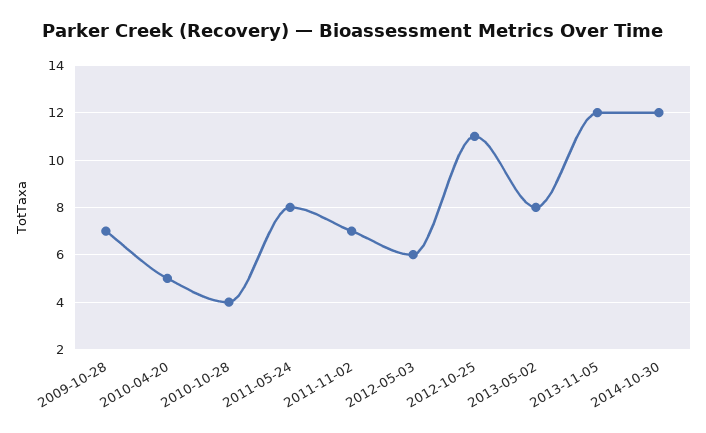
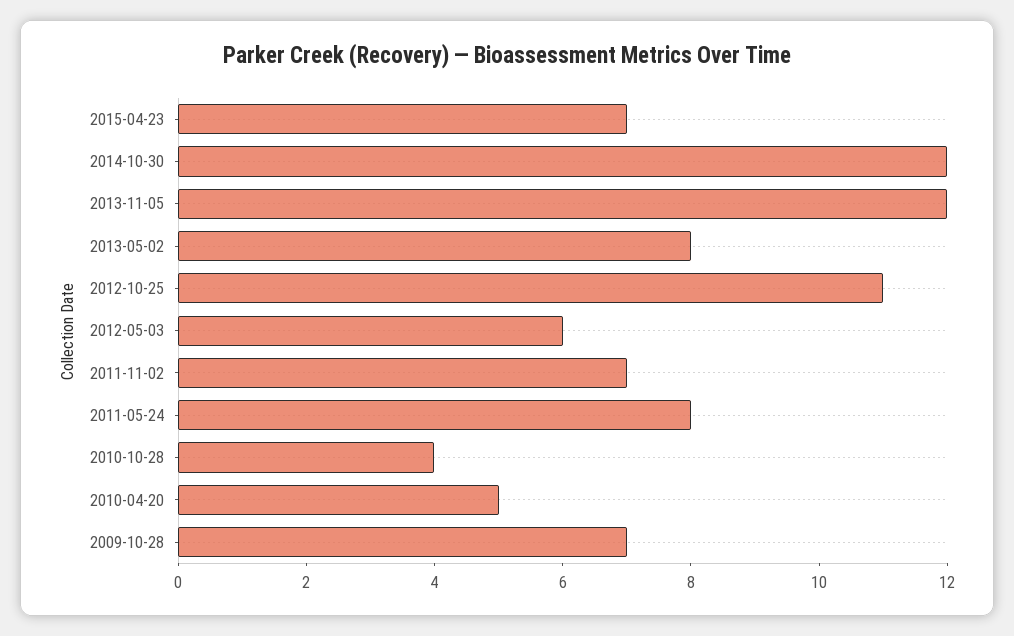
2015-04-23: none -> 7

